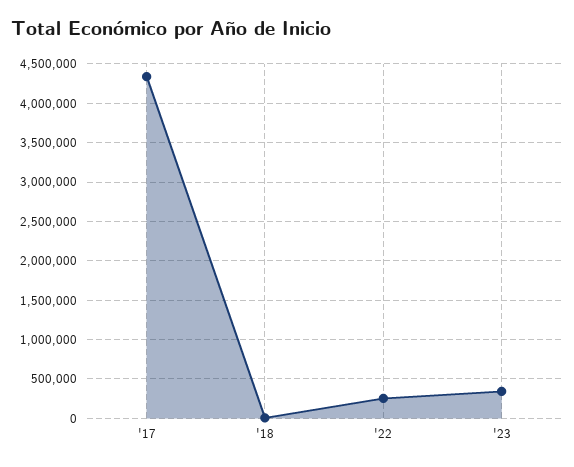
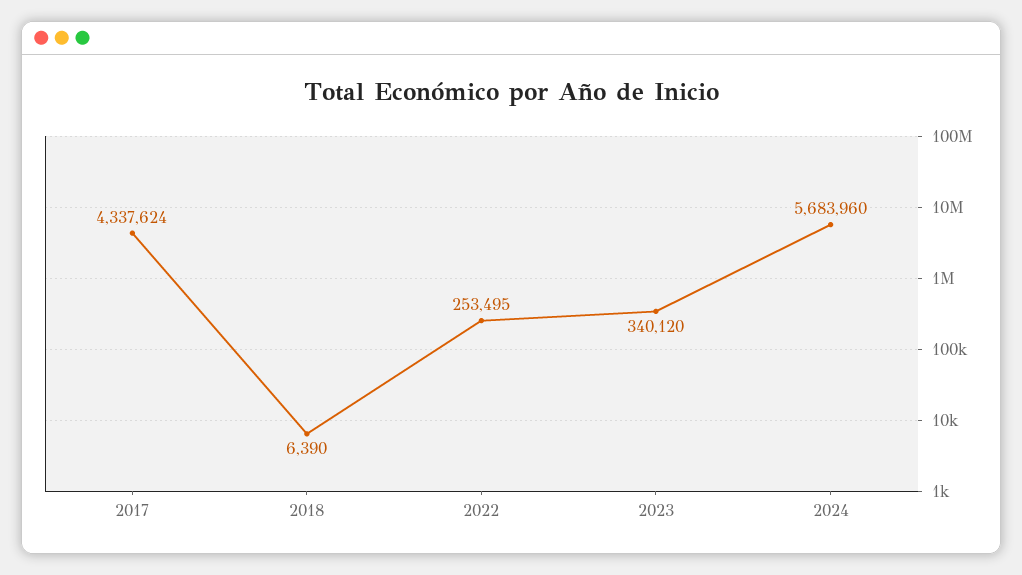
2024: none -> 5683960

